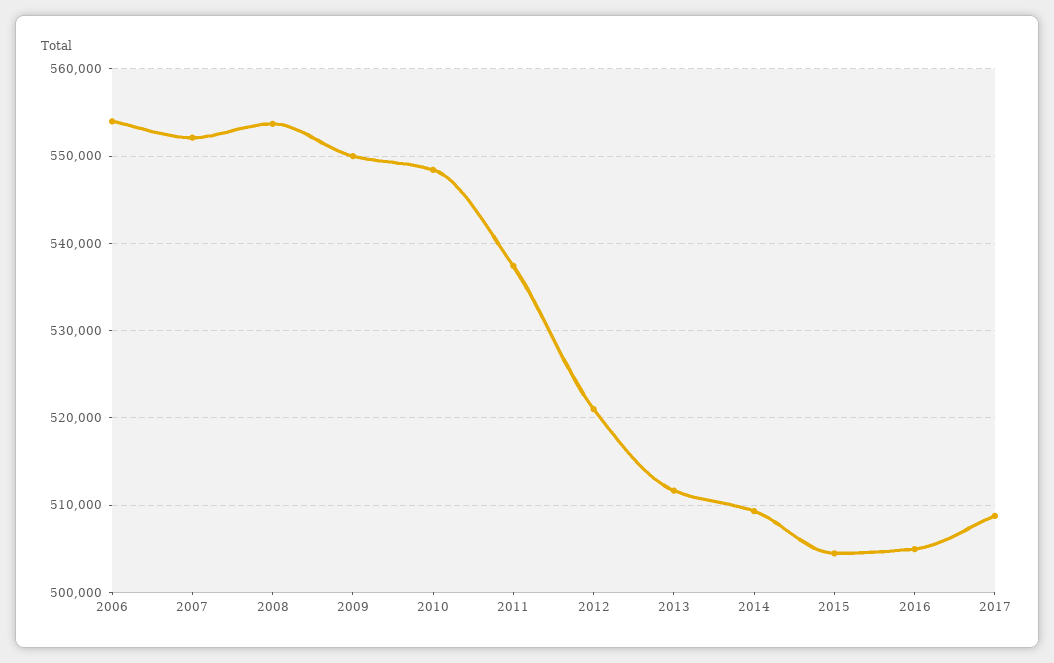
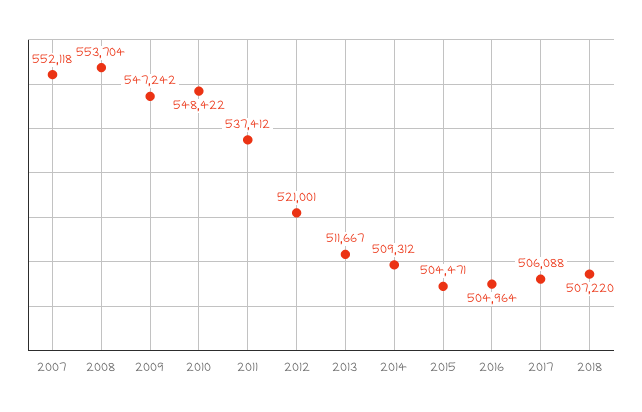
2006: 554000 -> none
2009: 550000 -> 547242
2017: 509000 -> 506088
2018: none -> 507220

